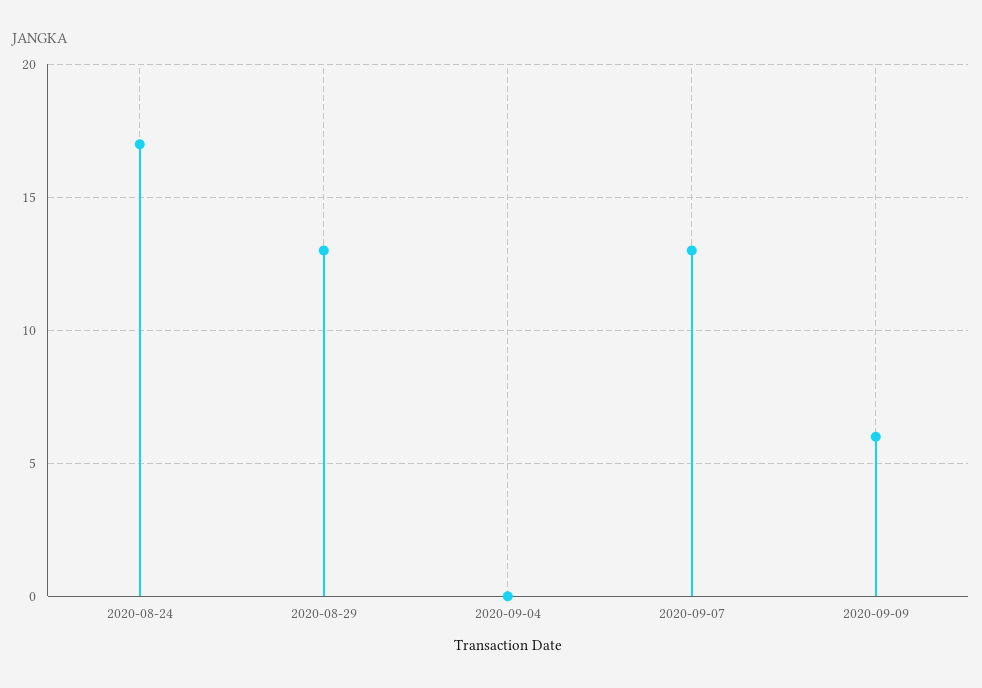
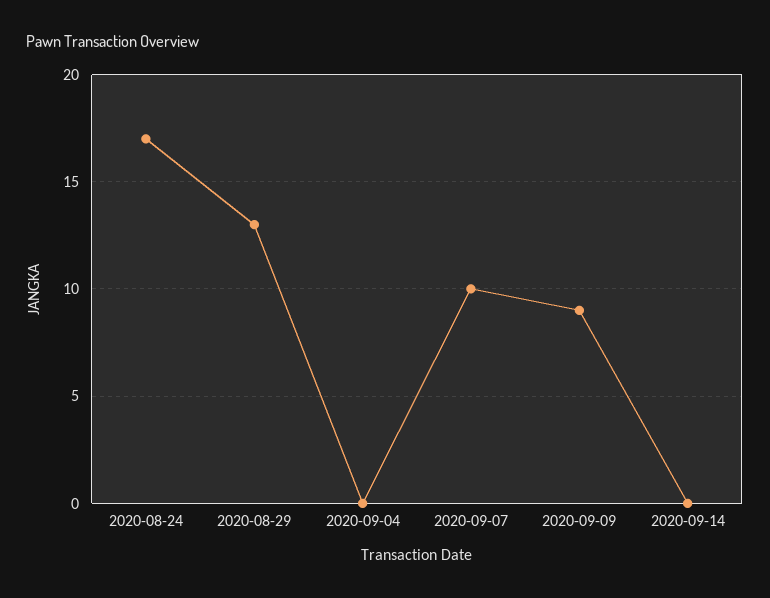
2020-09-07: 13 -> 10
2020-09-09: 6 -> 9
2020-09-14: none -> 0

